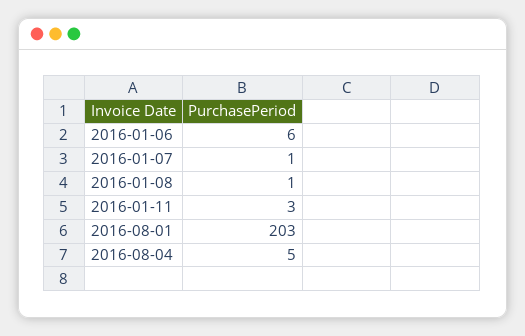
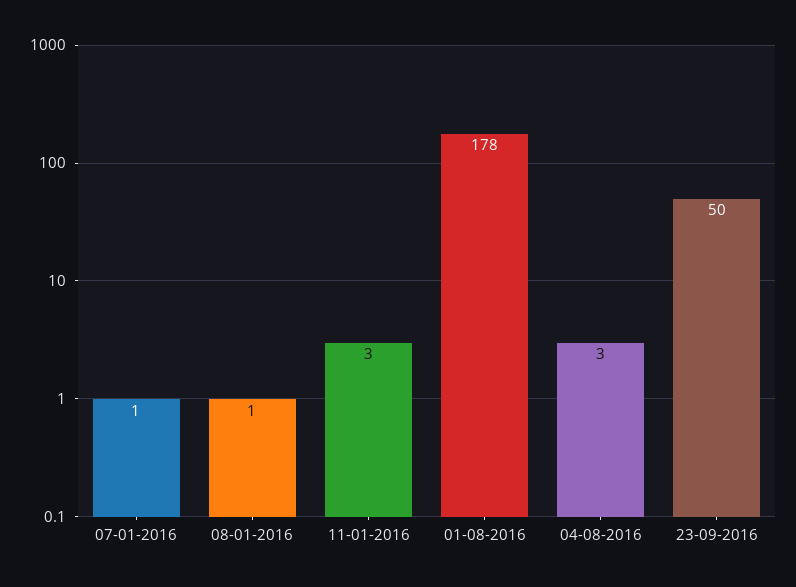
2016-01-06: 6 -> none
2016-08-01: 203 -> 178
2016-08-04: 5 -> 3
23-09-2016: none -> 50

